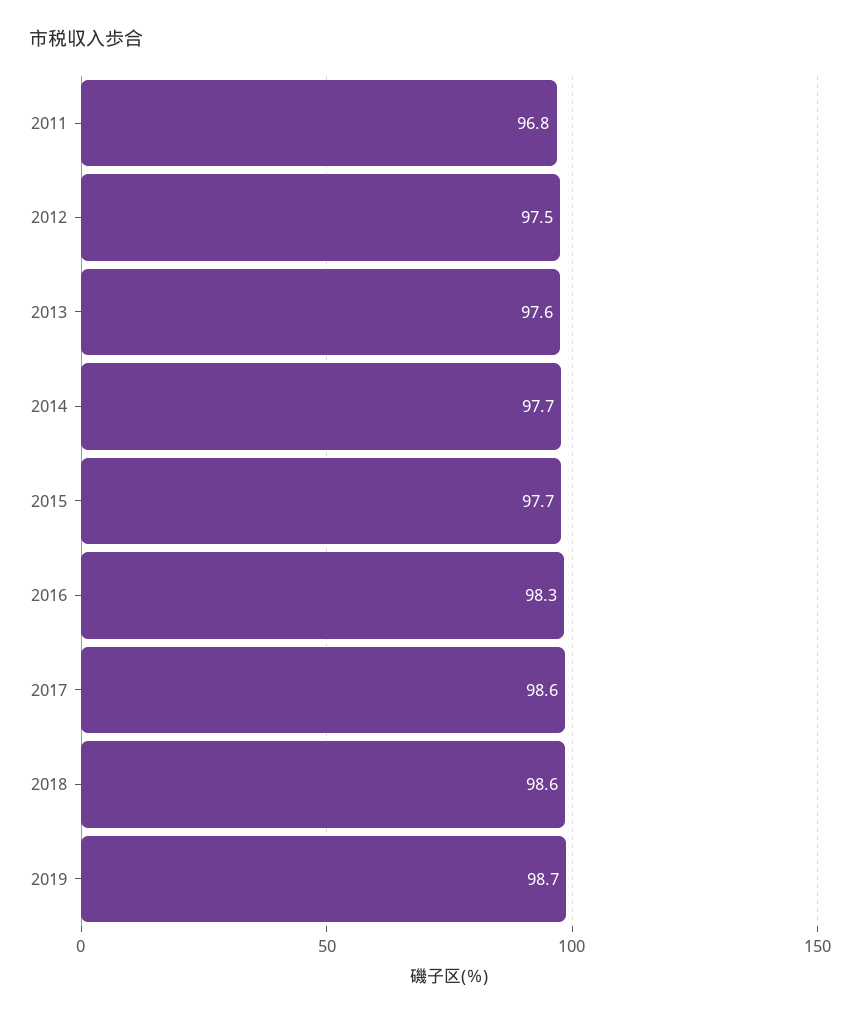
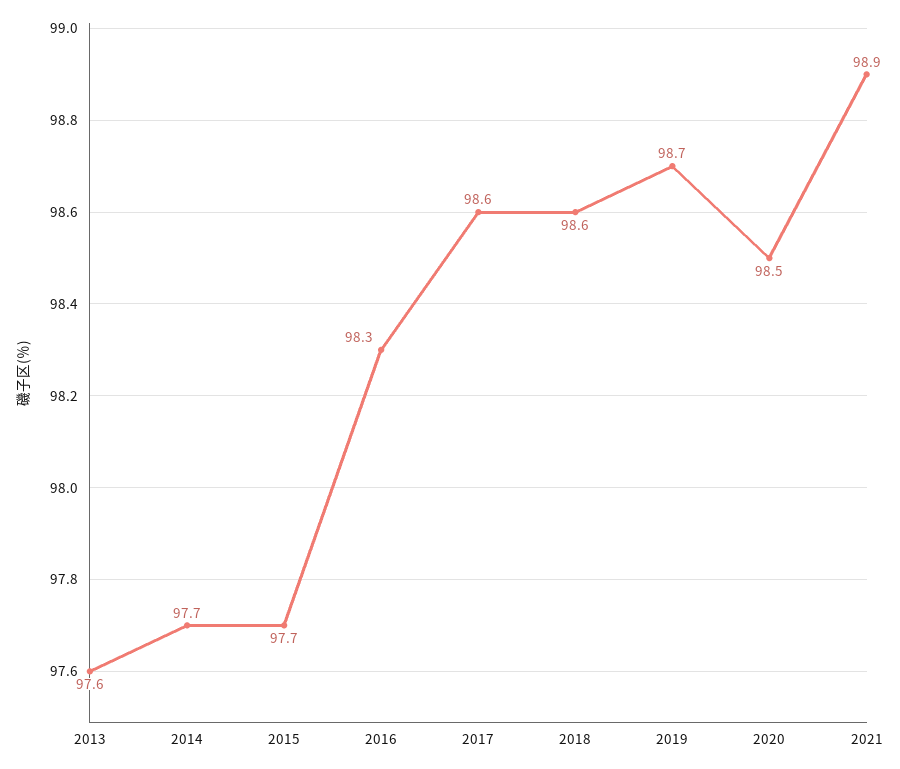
2011: 96.8 -> none
2012: 97.5 -> none
2020: none -> 98.5
2021: none -> 98.9

